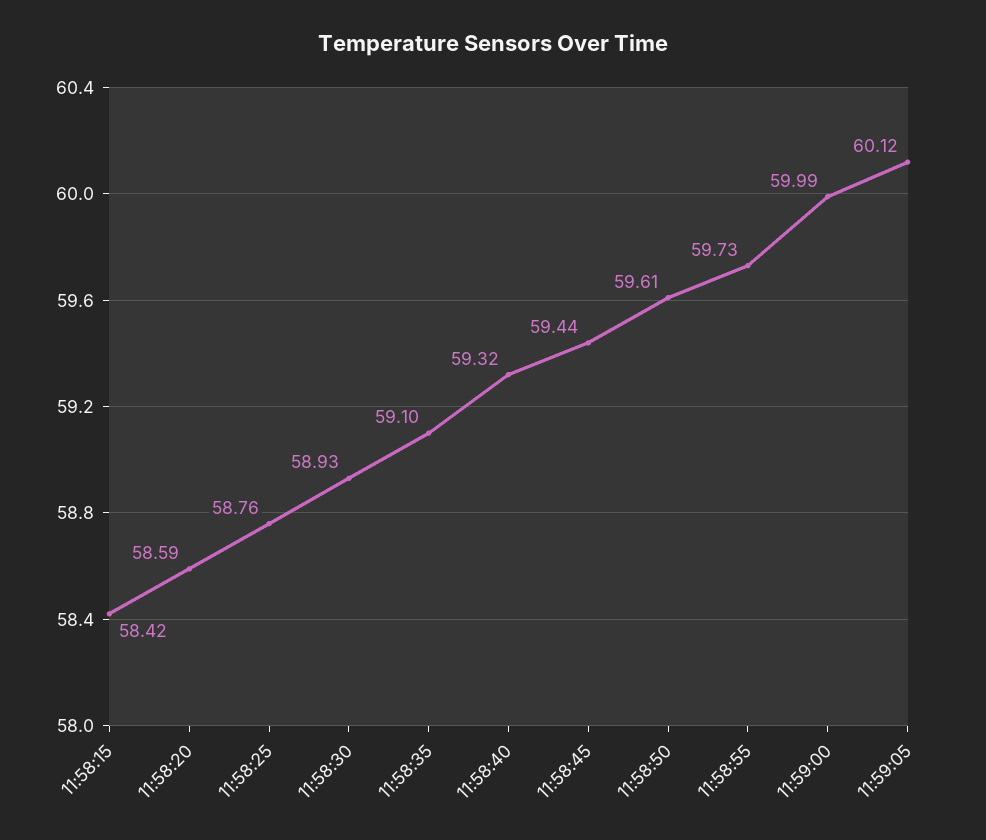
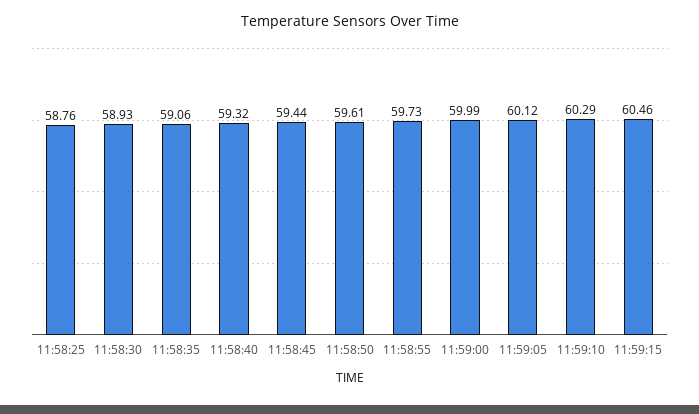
11:58:15: 58.42 -> none
11:58:20: 58.59 -> none
11:58:35: 59.1 -> 59.06
11:59:10: none -> 60.29
11:59:15: none -> 60.46

